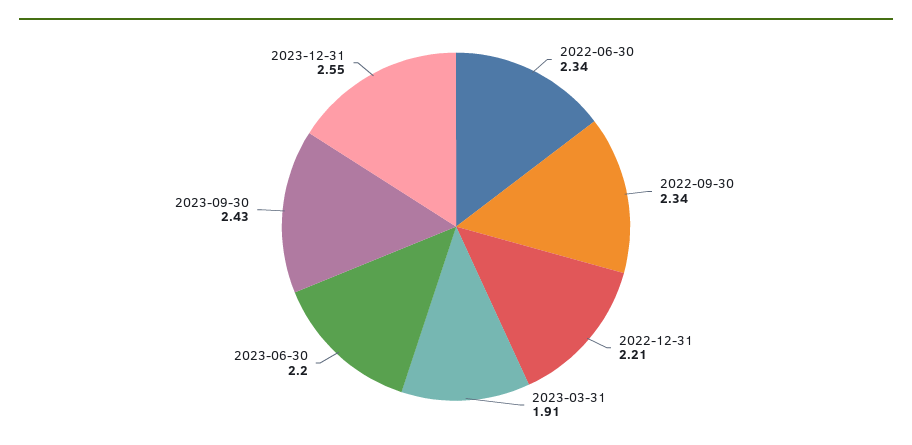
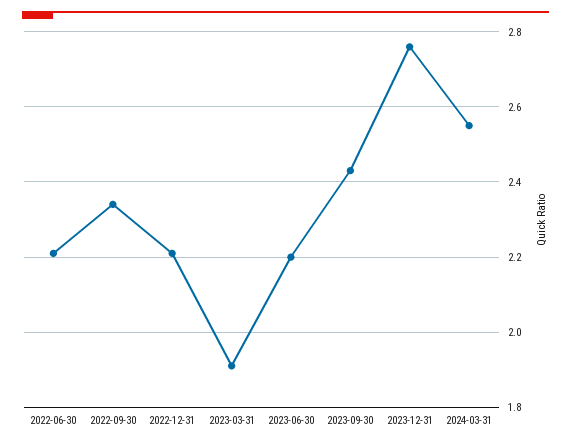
2022-06-30: 2.34 -> 2.2
2023-12-31: 2.55 -> 2.75
2024-03-31: none -> 2.55

